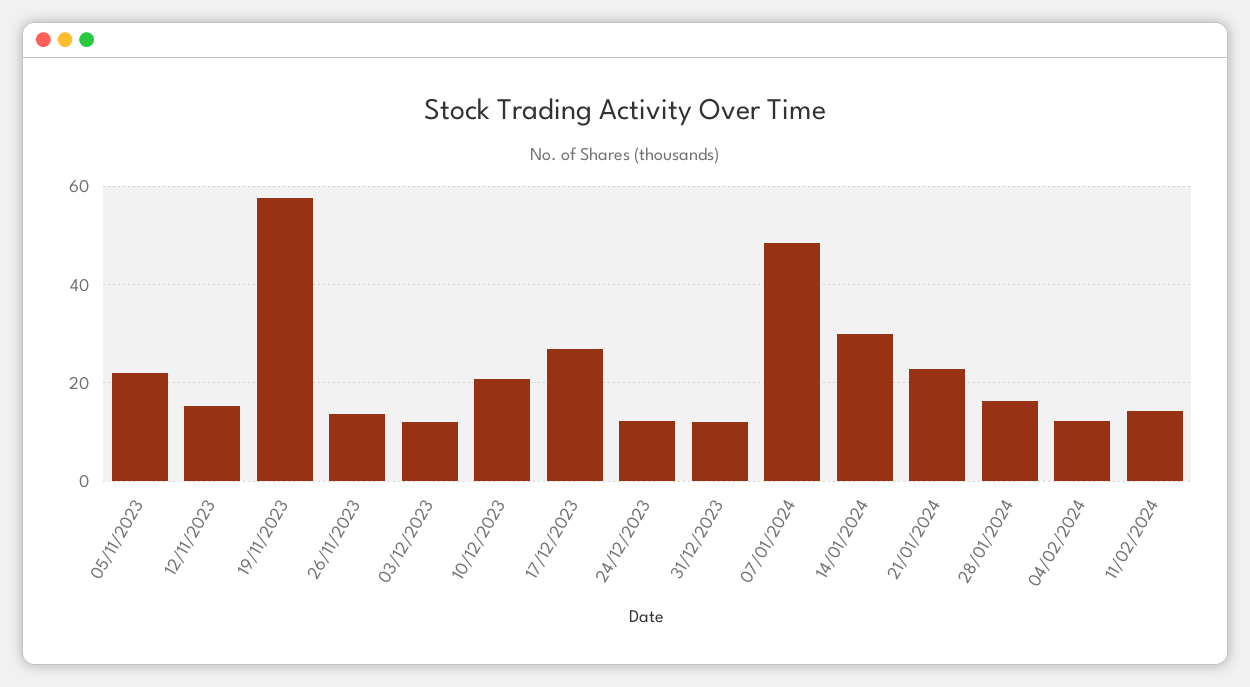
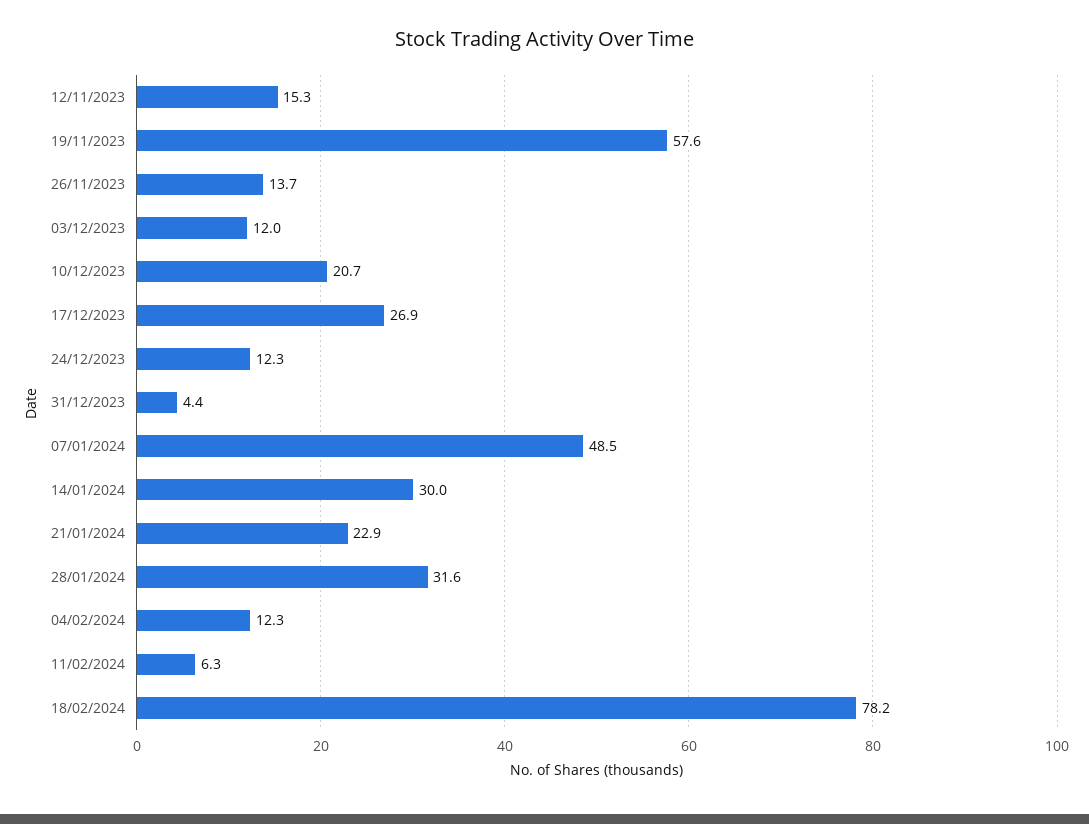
05/11/2023: 22 -> none
31/12/2023: 12 -> 4.4
28/01/2024: 16 -> 31.6
11/02/2024: 14 -> 6.3
18/02/2024: none -> 78.2

